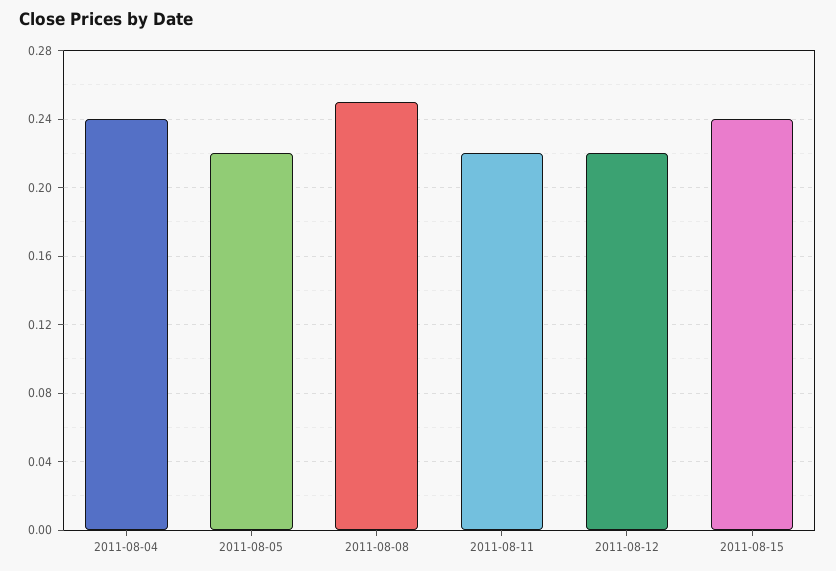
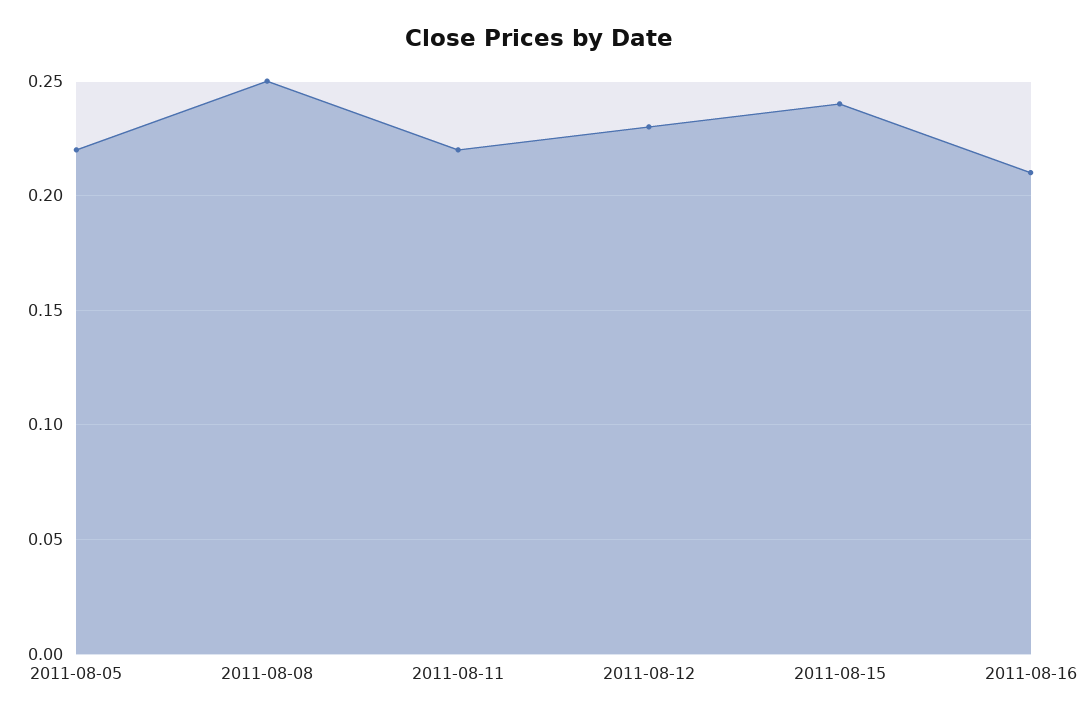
2011-08-04: 0.24 -> none
2011-08-12: 0.22 -> 0.23
2011-08-16: none -> 0.21

